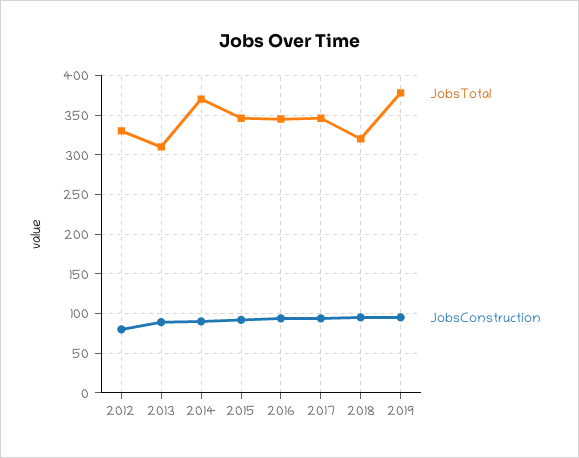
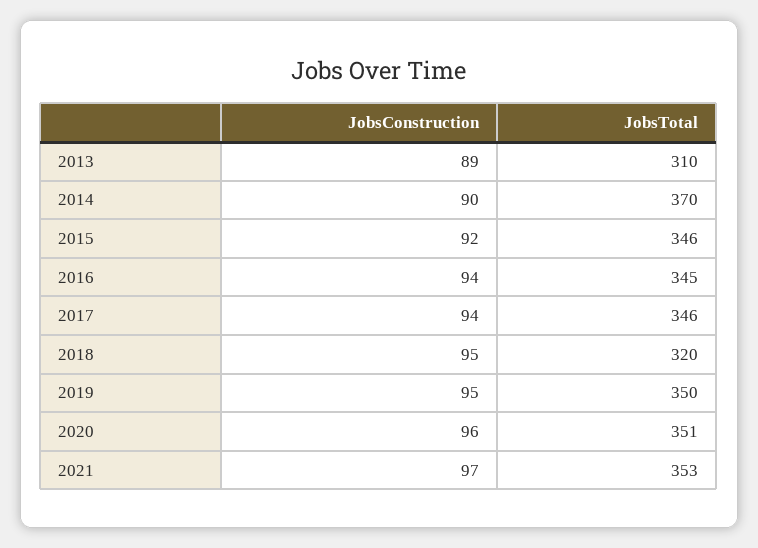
JobsTotal, 2012: 330 -> none
JobsConstruction, 2012: 80 -> none
JobsTotal, 2019: 380 -> 350
JobsConstruction, 2020: none -> 96
JobsTotal, 2020: none -> 351
JobsConstruction, 2021: none -> 97
JobsTotal, 2021: none -> 353

